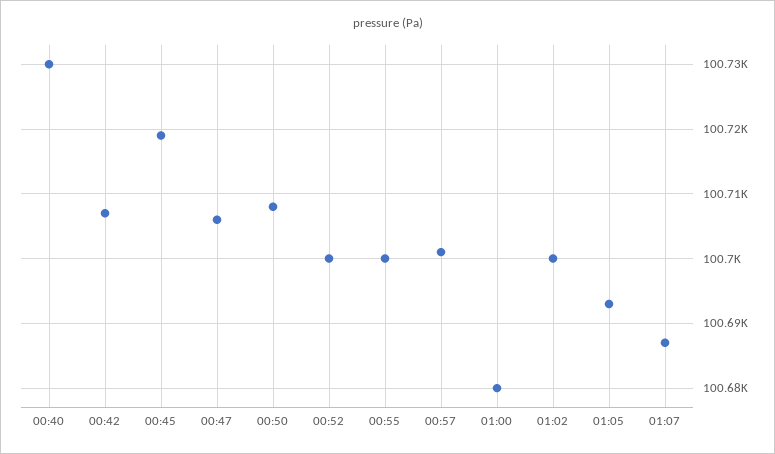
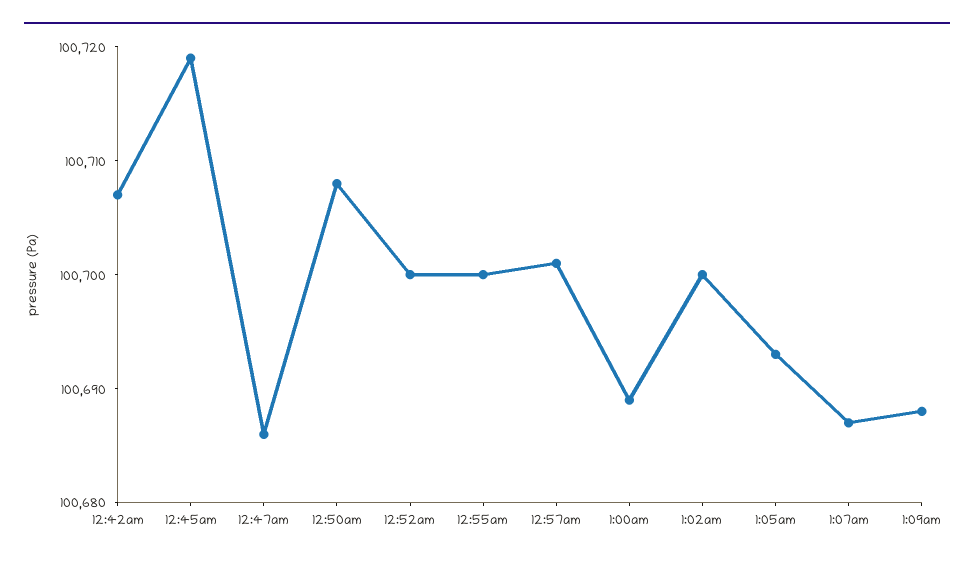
00:40: 100730 -> none
00:47: 100706 -> 100686
01:00: 100680 -> 100689
1:09am: none -> 100688

